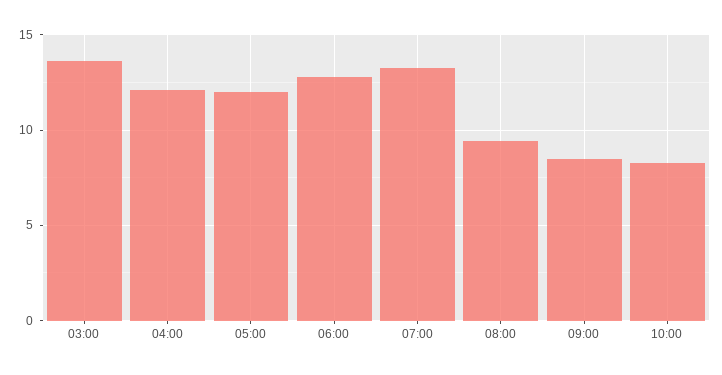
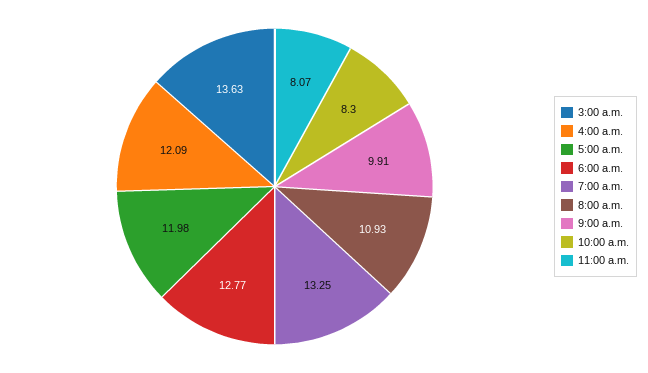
08:00: 9.5 -> 10.93
09:00: 8.5 -> 9.91
11:00 a.m.: none -> 8.07

